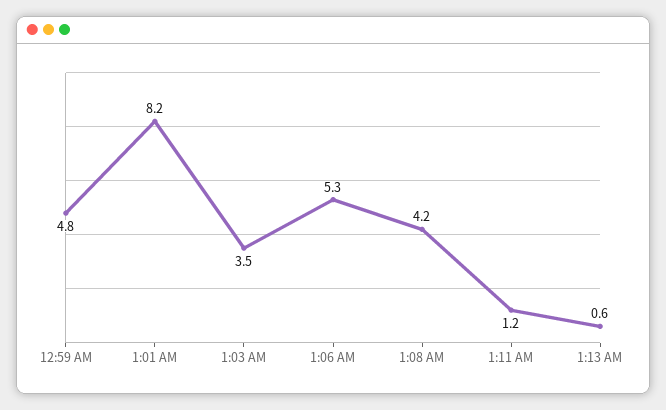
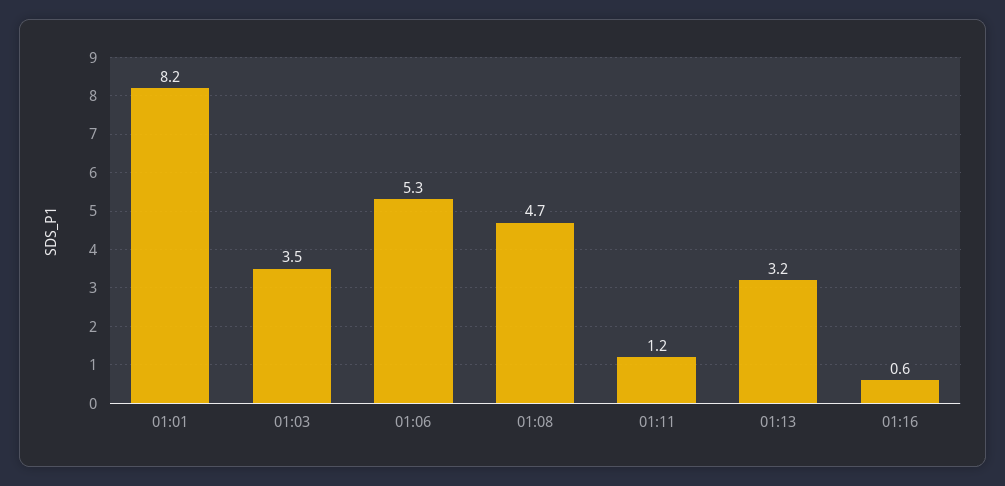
12:59 AM: 4.8 -> none
1:08 AM: 4.2 -> 4.7
1:13 AM: 0.6 -> 3.2
01:16: none -> 0.6

